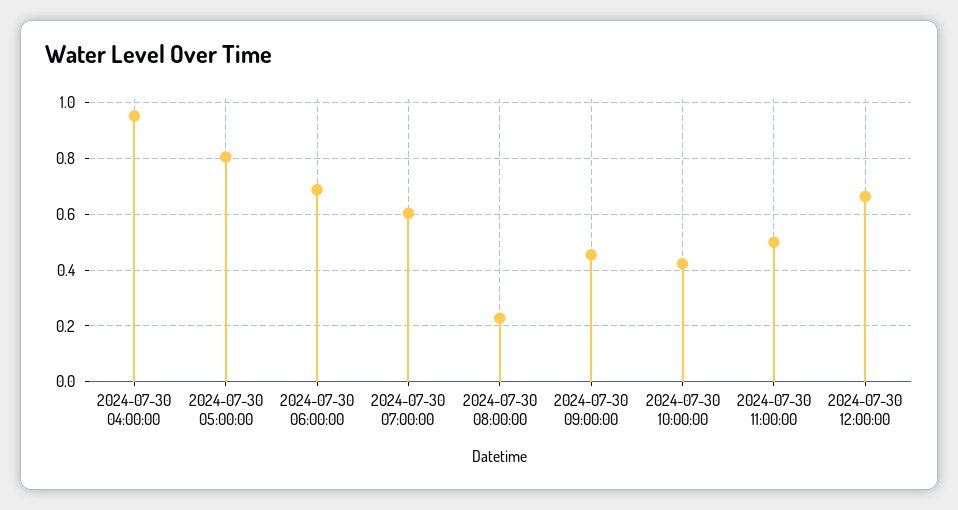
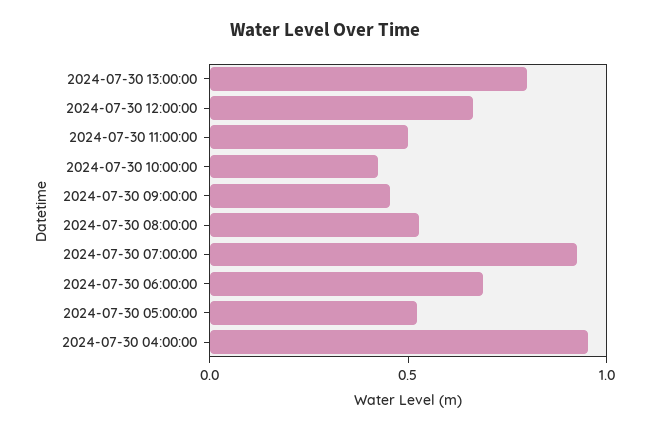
2024-07-30 05:00:00: 0.8 -> 0.5
2024-07-30 07:00:00: 0.6 -> 0.9
2024-07-30 08:00:00: 0.225 -> 0.5
2024-07-30 13:00:00: none -> 0.8

